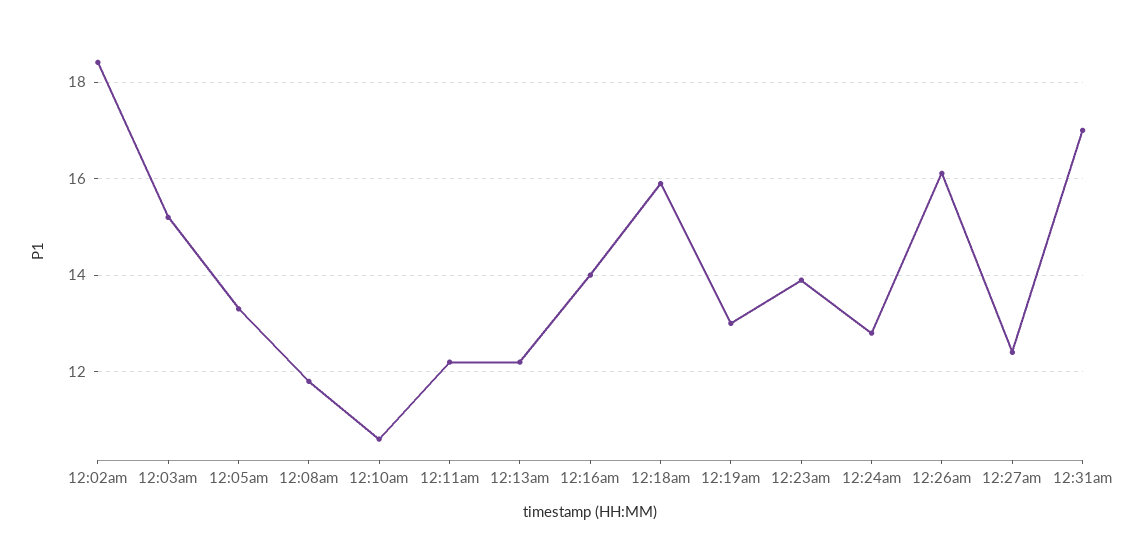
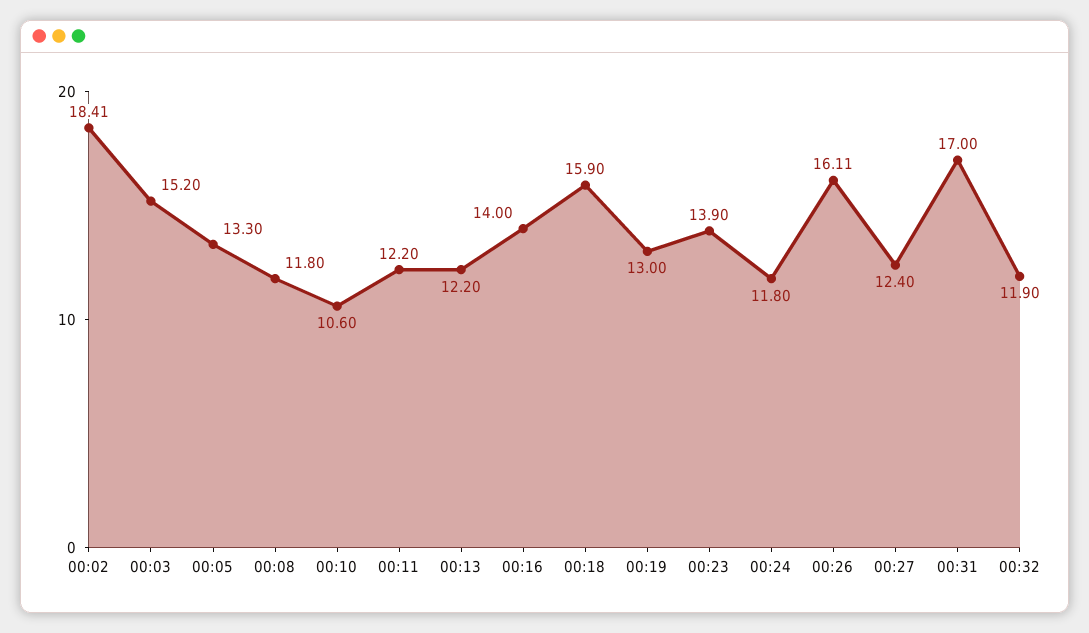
12:24am: 12.8 -> 11.8
00:32: none -> 11.9

